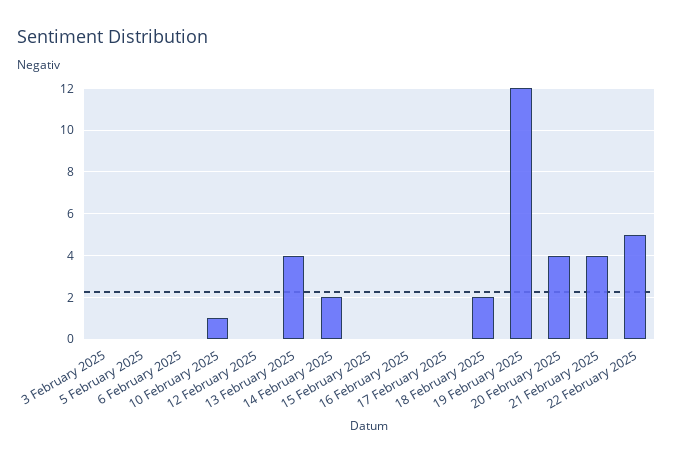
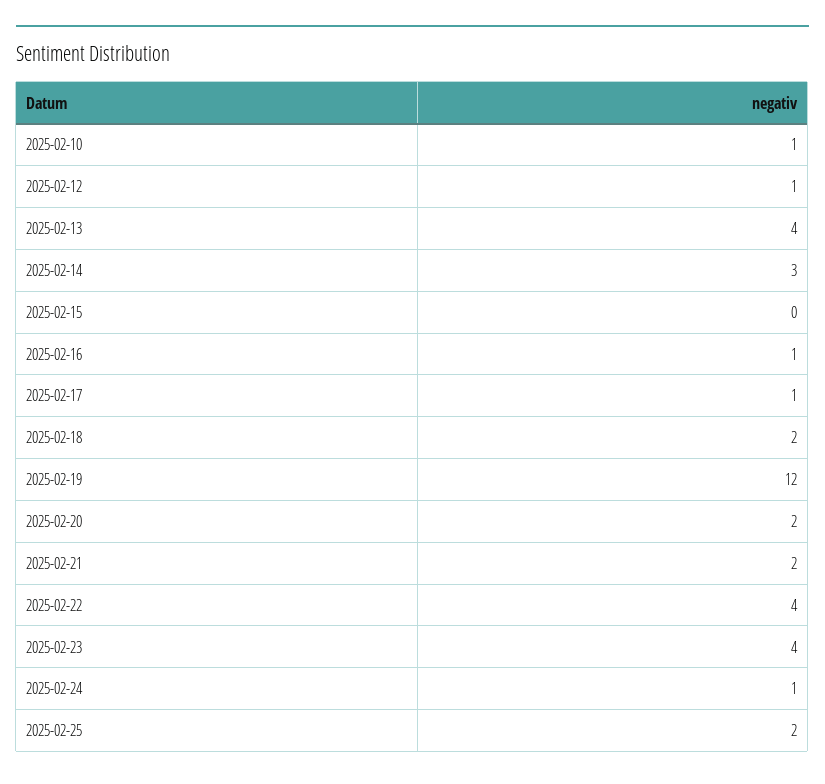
3 February 2025: 0 -> none
5 February 2025: 0 -> none
6 February 2025: 0 -> none
12 February 2025: 0 -> 1
14 February 2025: 2 -> 3
16 February 2025: 0 -> 1
17 February 2025: 0 -> 1
20 February 2025: 4 -> 2
21 February 2025: 4 -> 2
22 February 2025: 5 -> 4
2025-02-23: none -> 4
2025-02-24: none -> 1
2025-02-25: none -> 2

